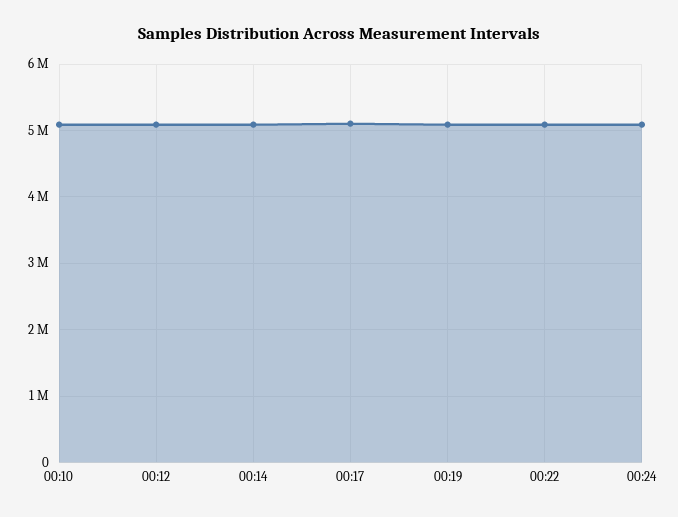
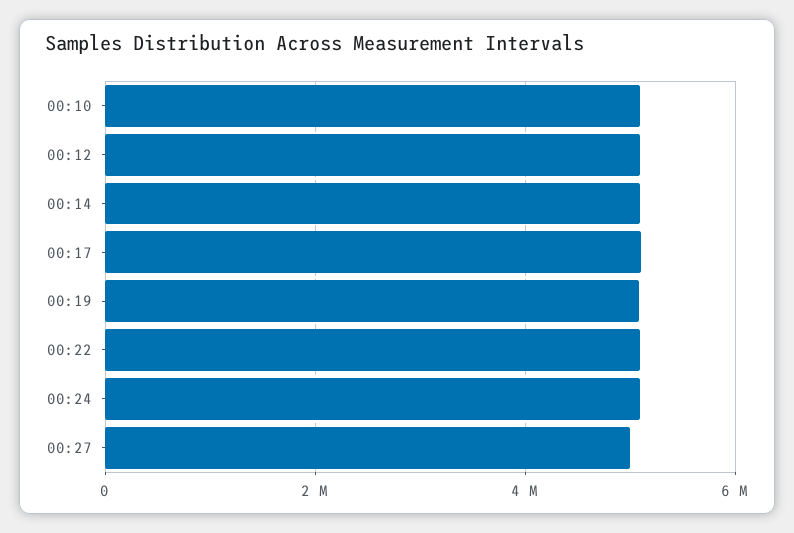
00:27: none -> 5000000

